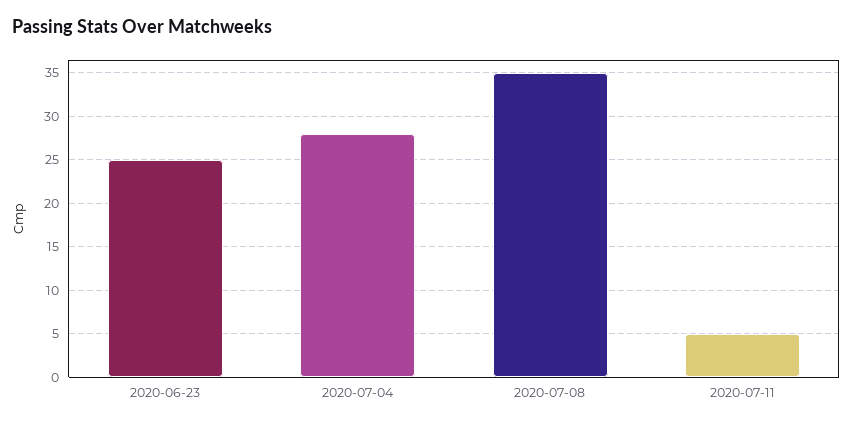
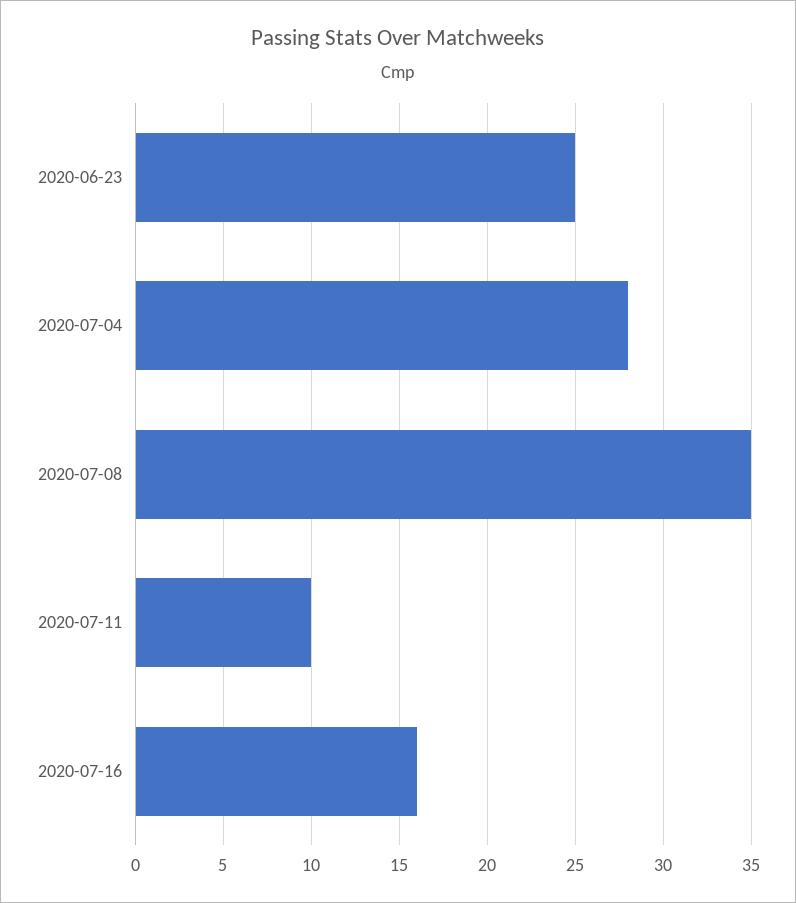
2020-07-11: 5 -> 10
2020-07-16: none -> 16

